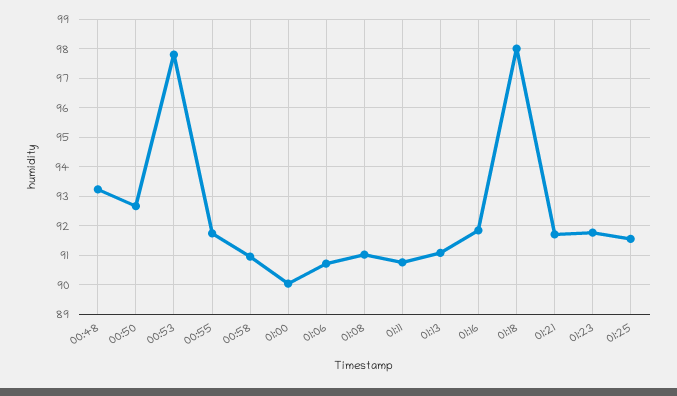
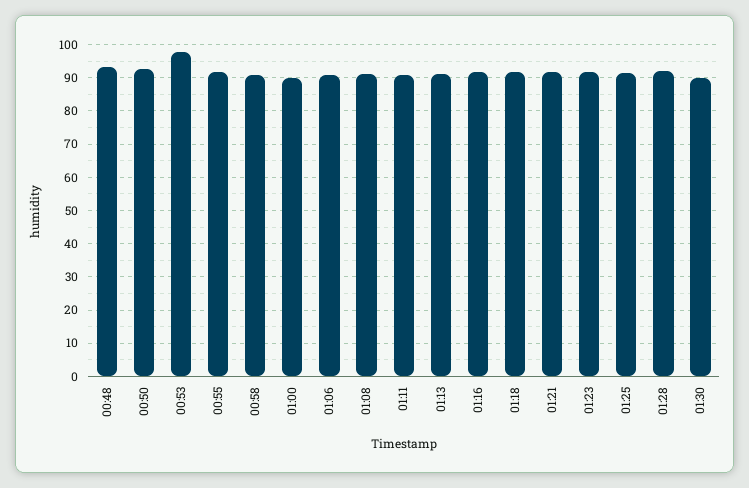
01:18: 98 -> 92
01:28: none -> 92
01:30: none -> 90

